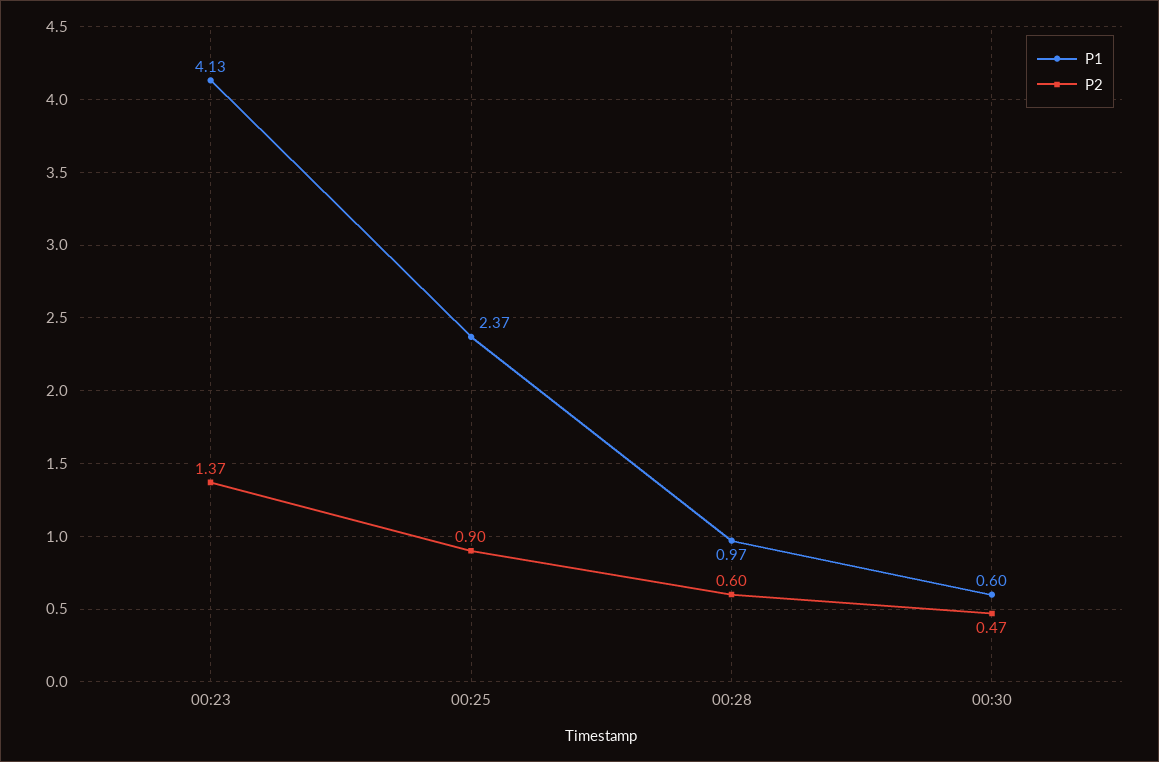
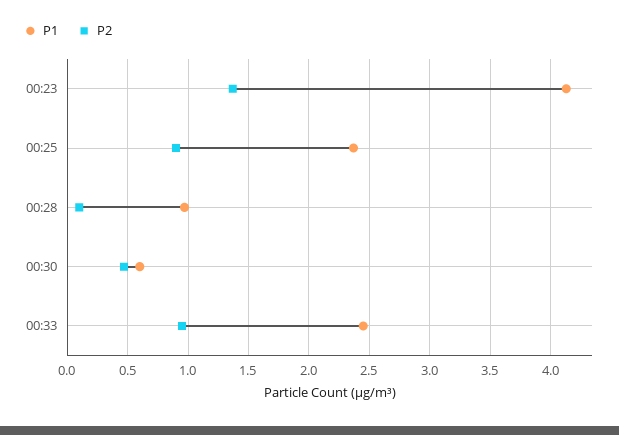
P2, 00:28: 0.6 -> 0.1
P1, 00:33: none -> 2.45
P2, 00:33: none -> 0.95

